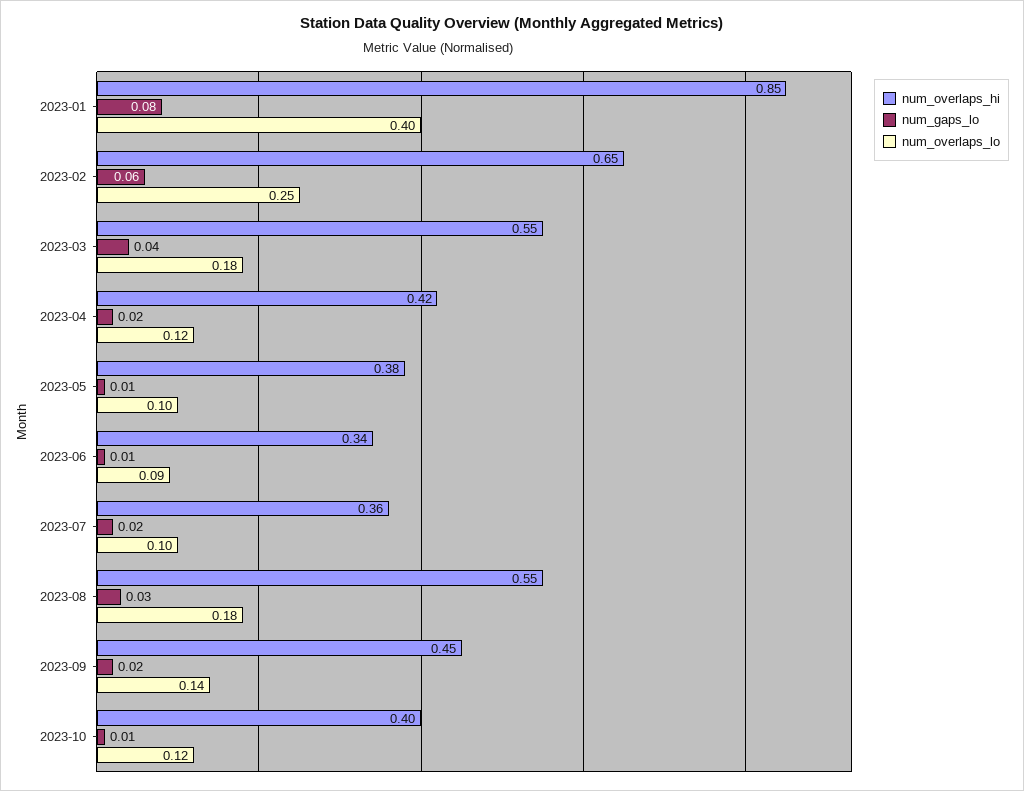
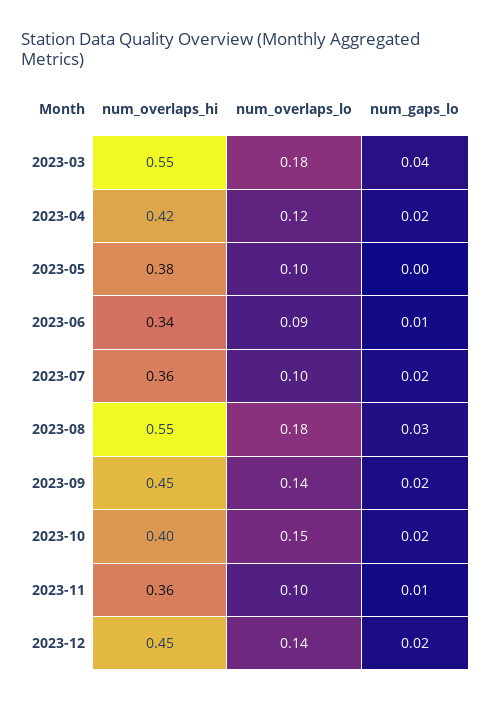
num_overlaps_hi, 2023-01: 0.85 -> none
num_gaps_lo, 2023-01: 0.08 -> none
num_overlaps_lo, 2023-01: 0.4 -> none
num_overlaps_hi, 2023-02: 0.65 -> none
num_gaps_lo, 2023-02: 0.06 -> none
num_overlaps_lo, 2023-02: 0.25 -> none
num_gaps_lo, 2023-05: 0.01 -> 0
num_gaps_lo, 2023-10: 0.01 -> 0.02
num_overlaps_lo, 2023-10: 0.12 -> 0.15
num_overlaps_hi, 2023-11: none -> 0.36
num_overlaps_lo, 2023-11: none -> 0.1
num_gaps_lo, 2023-11: none -> 0.01
num_overlaps_hi, 2023-12: none -> 0.45
num_overlaps_lo, 2023-12: none -> 0.14
num_gaps_lo, 2023-12: none -> 0.02

